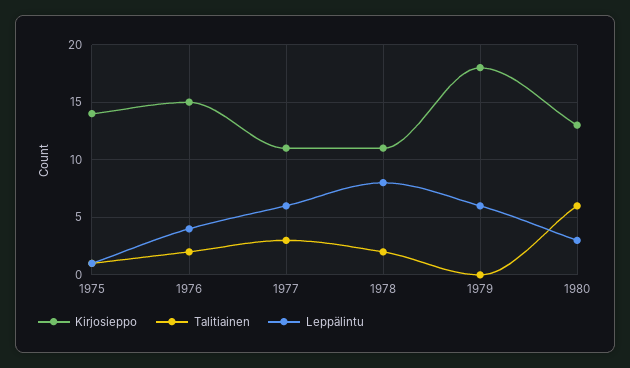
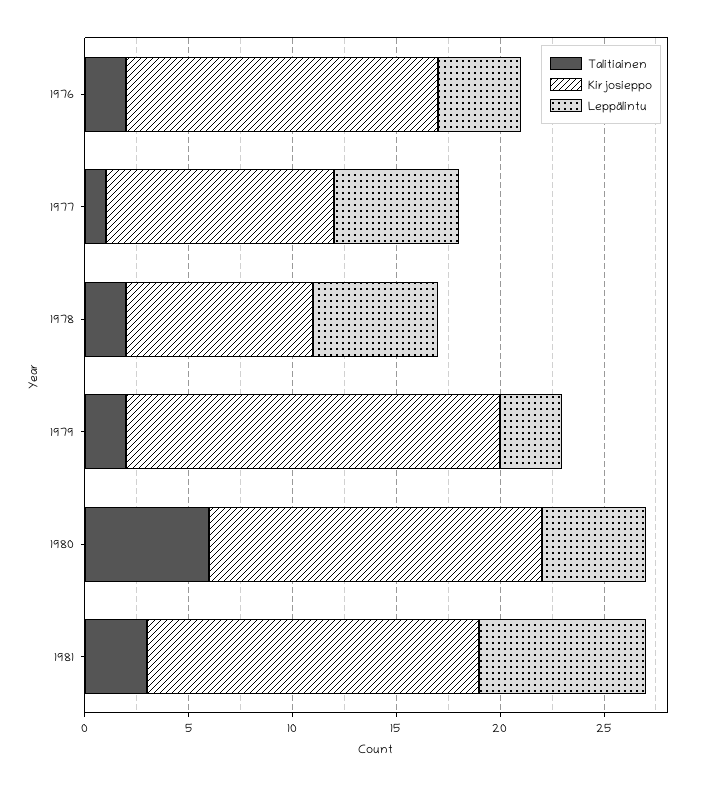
Kirjosieppo, 1975: 14 -> none
Talitiainen, 1975: 1 -> none
Leppälintu, 1975: 1 -> none
Talitiainen, 1977: 3 -> 1
Kirjosieppo, 1978: 11 -> 9
Leppälintu, 1978: 8 -> 6
Talitiainen, 1979: 0 -> 2
Leppälintu, 1979: 6 -> 3
Kirjosieppo, 1980: 13 -> 16
Leppälintu, 1980: 3 -> 5
Talitiainen, 1981: none -> 3
Kirjosieppo, 1981: none -> 16
Leppälintu, 1981: none -> 8

